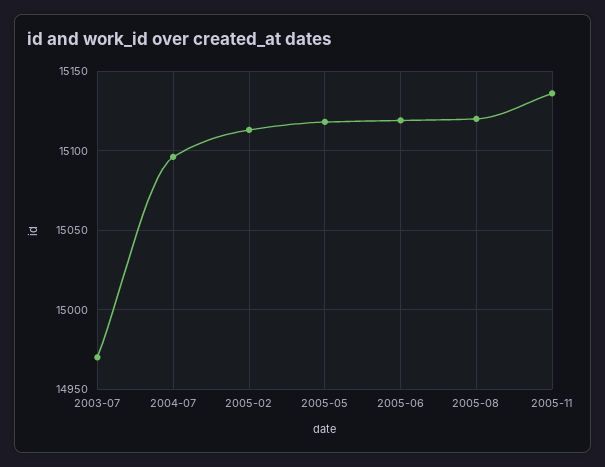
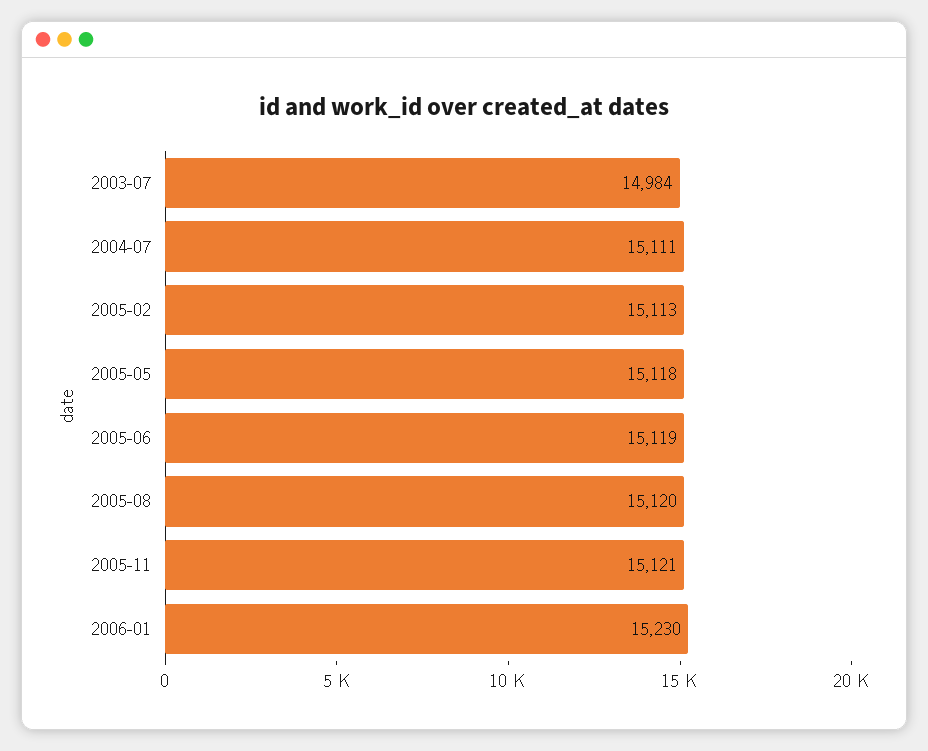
2003-07: 14970 -> 14984
2004-07: 15095 -> 15111
2005-11: 15135 -> 15121
2006-01: none -> 15230

